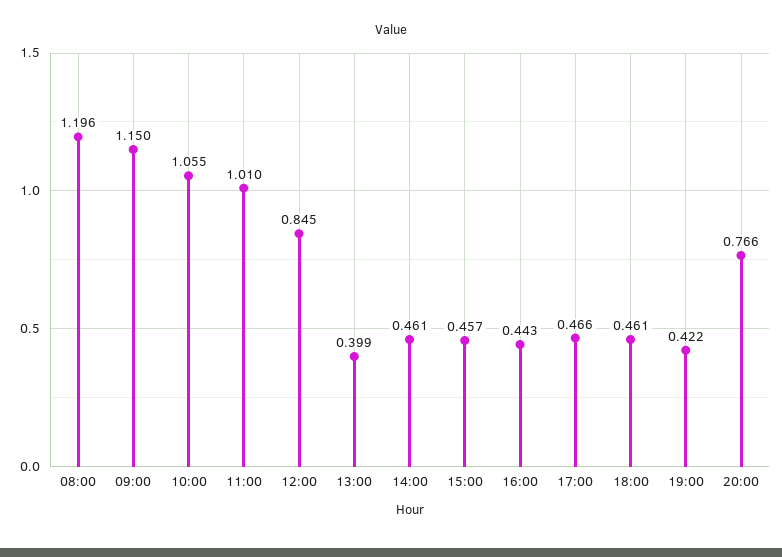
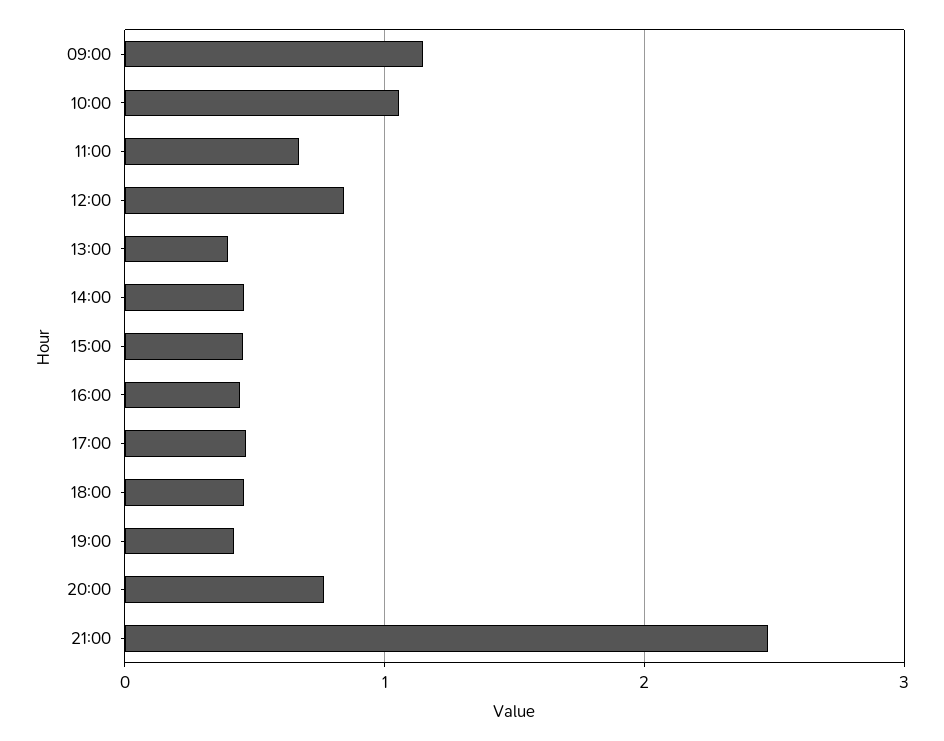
08:00: 1.196 -> none
11:00: 1.01 -> 0.7
21:00: none -> 2.5

